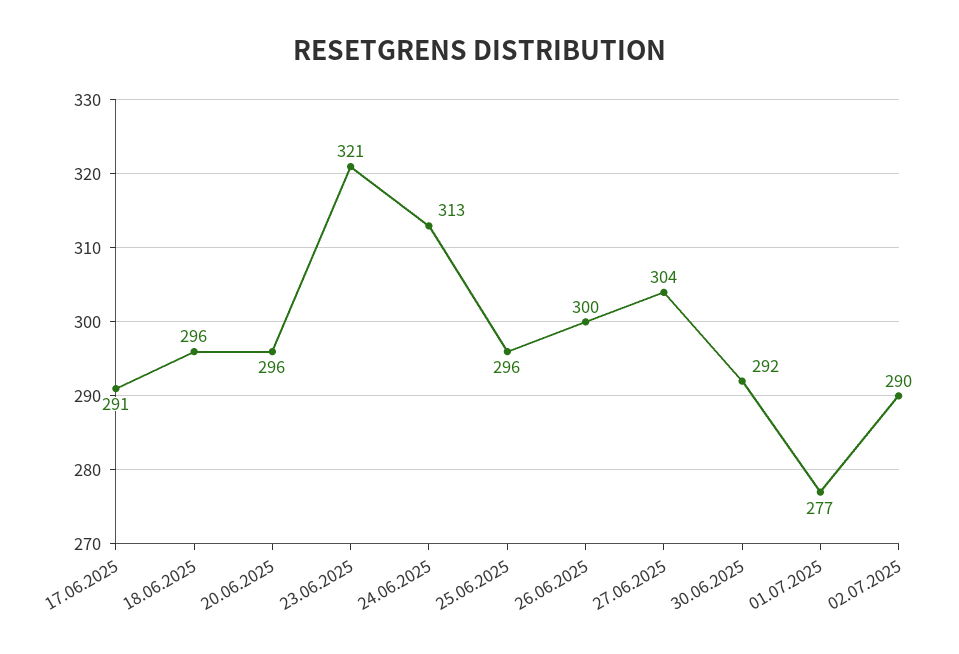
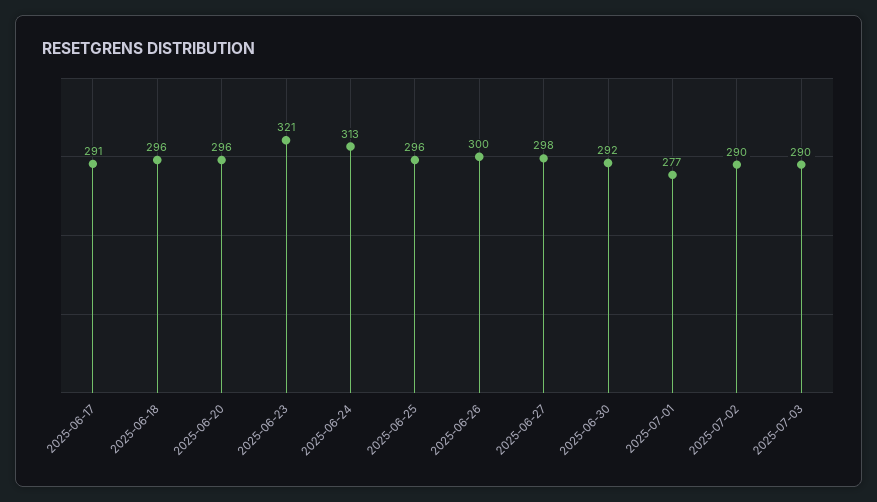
27.06.2025: 304 -> 298
2025-07-03: none -> 290

